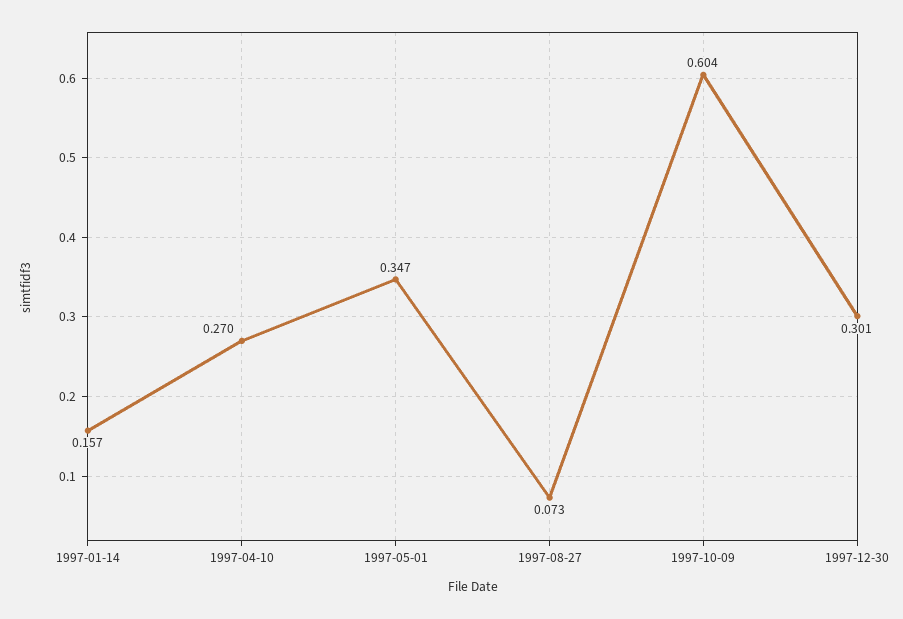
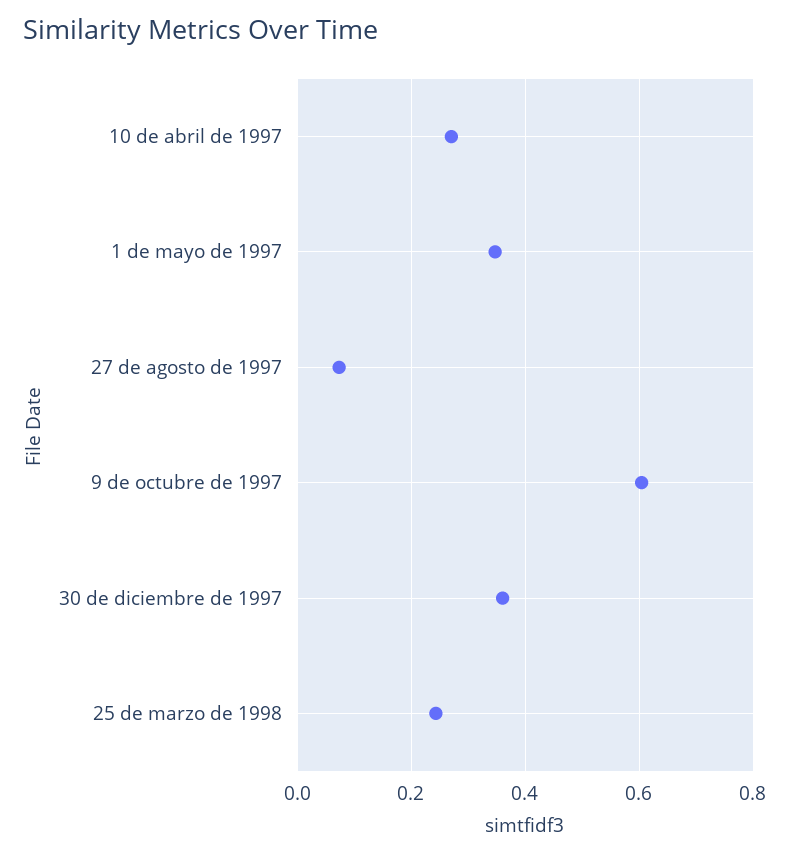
1997-01-14: 0.157 -> none
1997-12-30: 0.301 -> 0.36
25 de marzo de 1998: none -> 0.24

